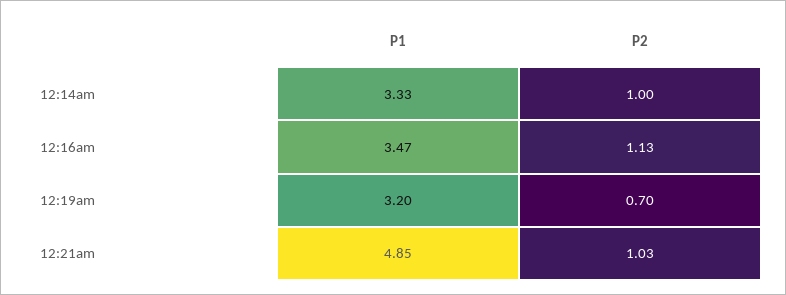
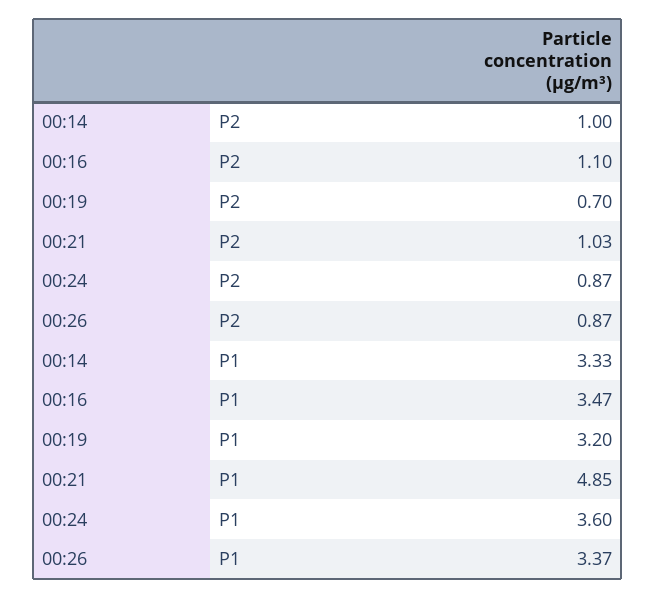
P2, 12:16am: 1.13 -> 1.1
P2, 00:24: none -> 0.87
P2, 00:26: none -> 0.87
P1, 00:24: none -> 3.6
P1, 00:26: none -> 3.37

